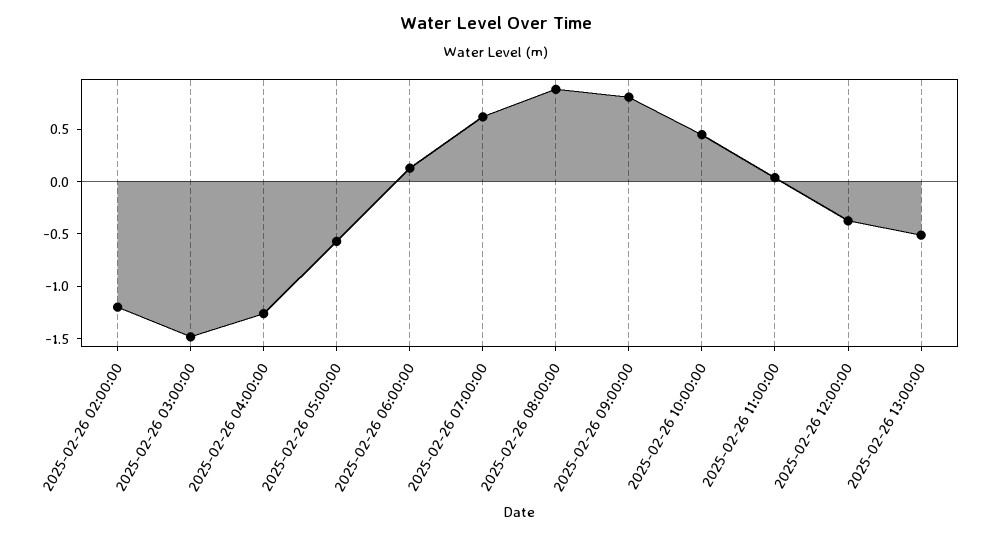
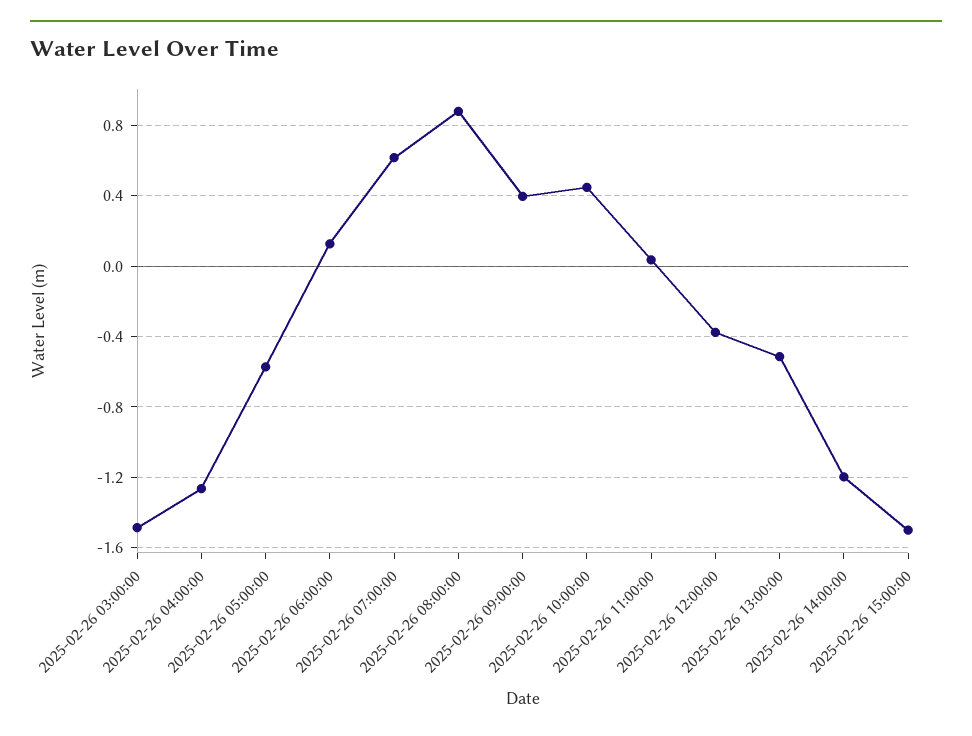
2025-02-26 02:00:00: -1.2 -> none
2025-02-26 09:00:00: 0.8 -> 0.4
2025-02-26 14:00:00: none -> -1.2
2025-02-26 15:00:00: none -> -1.5

